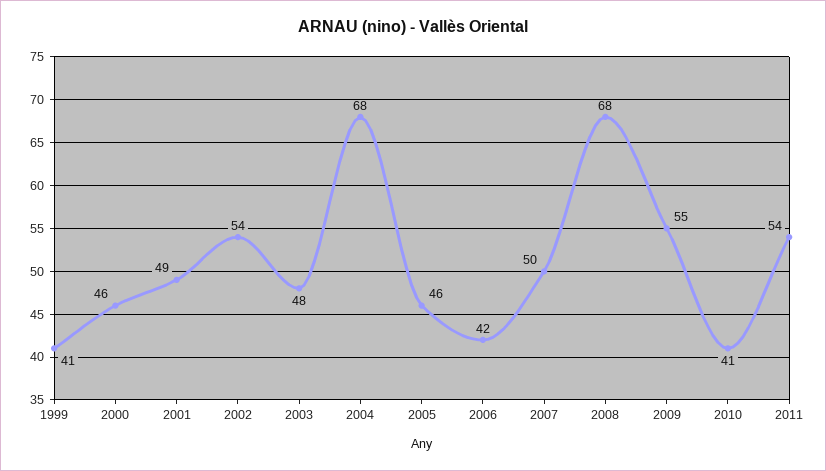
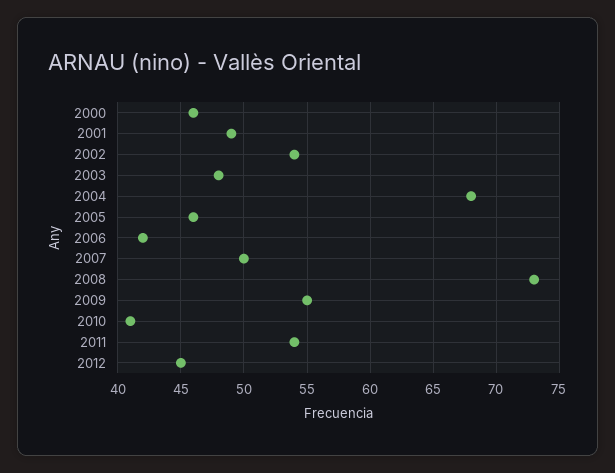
1999: 41 -> none
2008: 68 -> 73
2012: none -> 45

